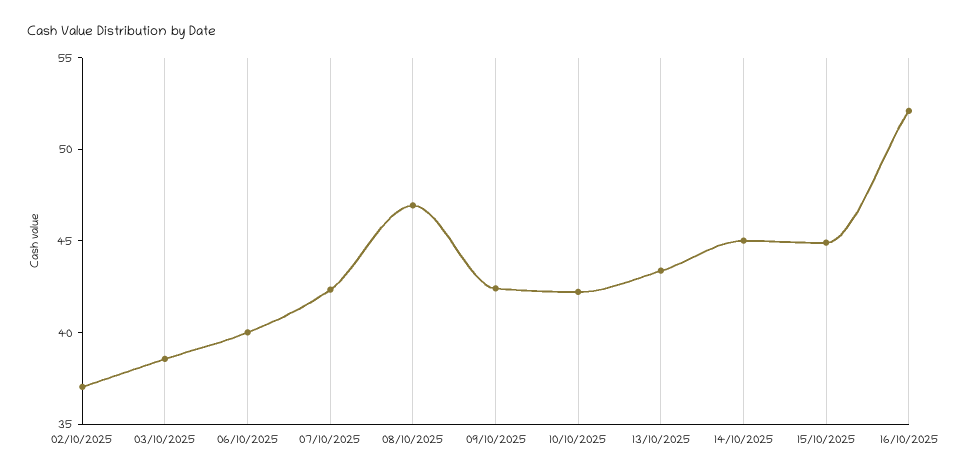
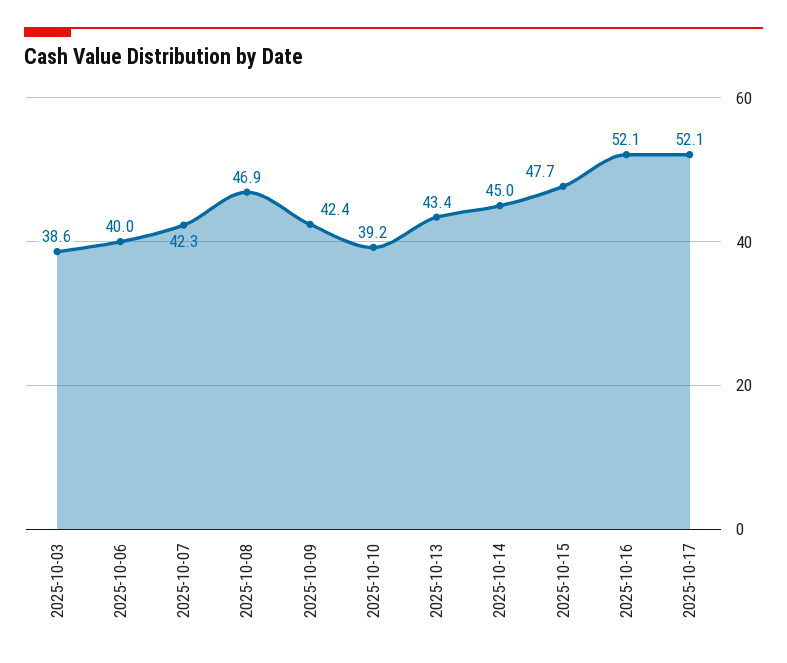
02/10/2025: 37 -> none
10/10/2025: 42 -> 39.2
15/10/2025: 45 -> 47.7
2025-10-17: none -> 52.1

